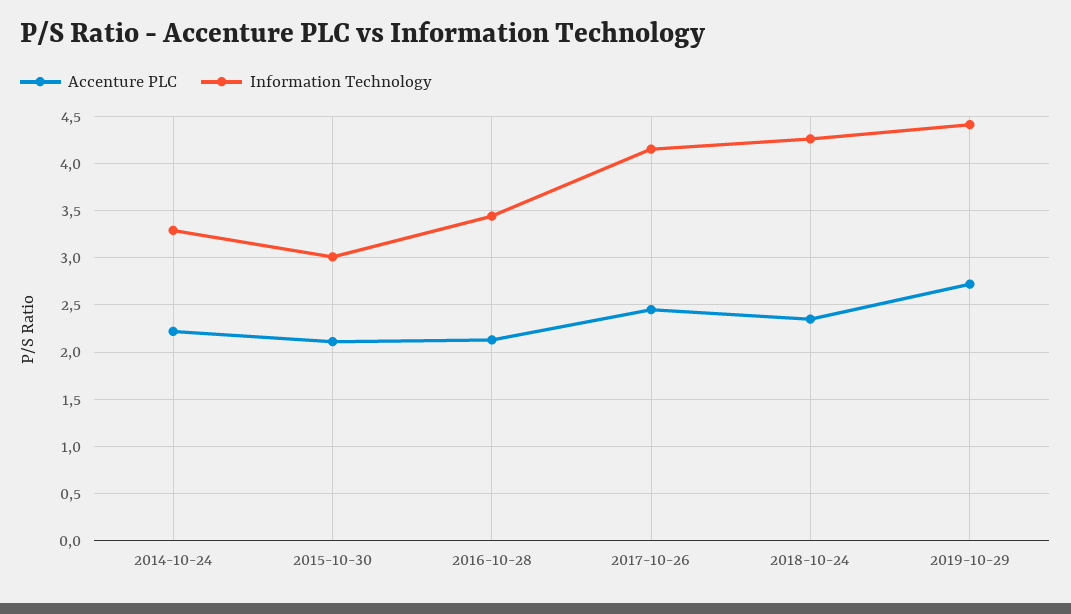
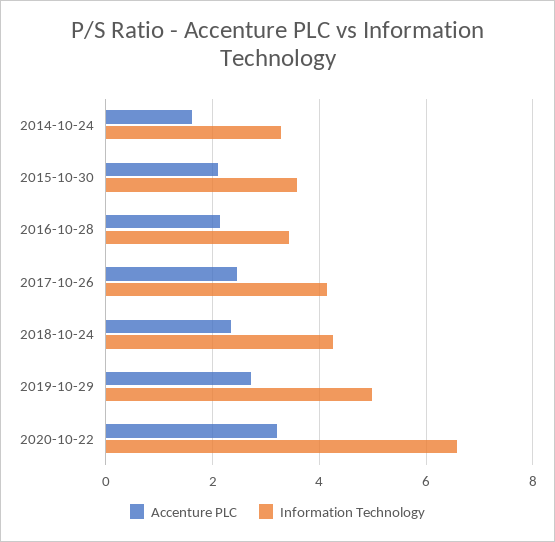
Accenture PLC, 2014-10-24: 2.2 -> 1.6
Information Technology, 2015-10-30: 3 -> 3.6
Information Technology, 2019-10-29: 4.4 -> 5
Accenture PLC, 2020-10-22: none -> 3.2
Information Technology, 2020-10-22: none -> 6.6

